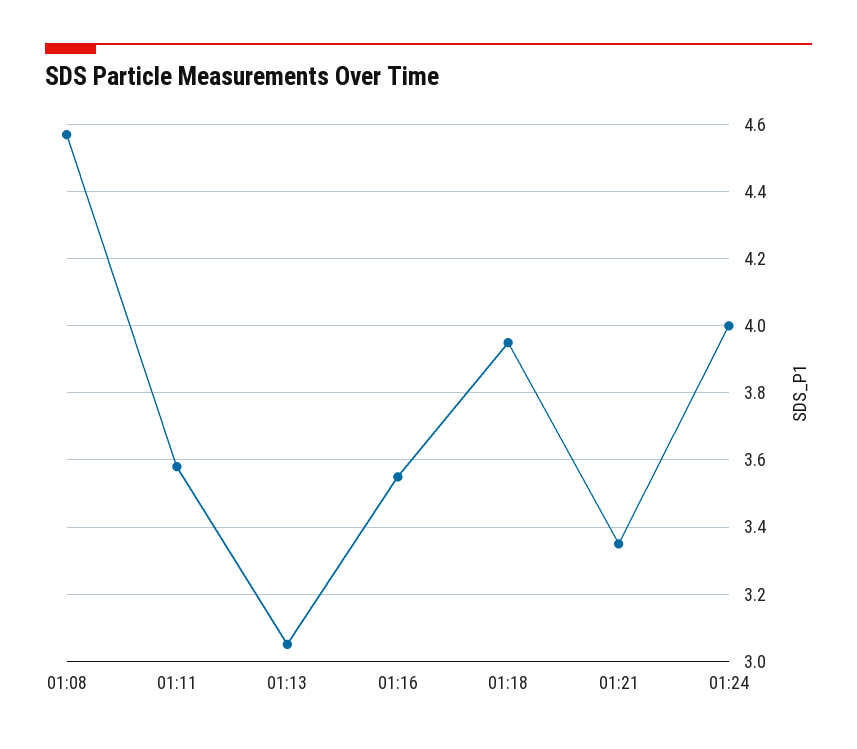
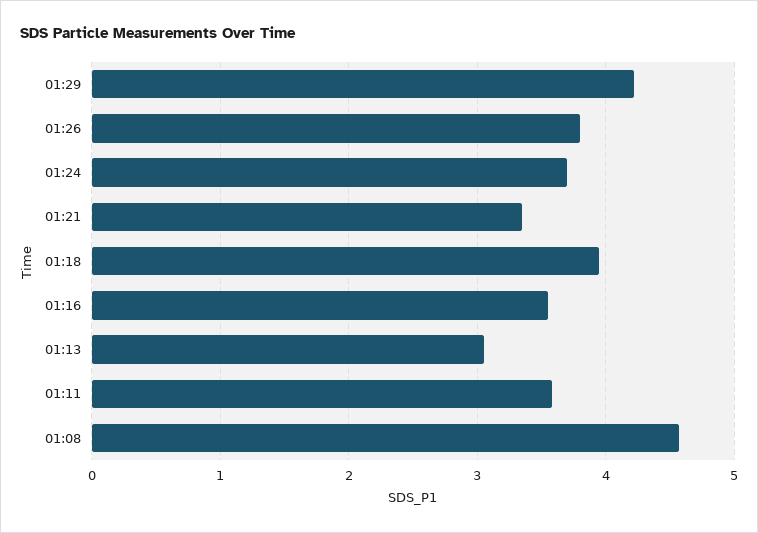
01:24: 4 -> 3.7
01:29: none -> 4.2
01:26: none -> 3.8

